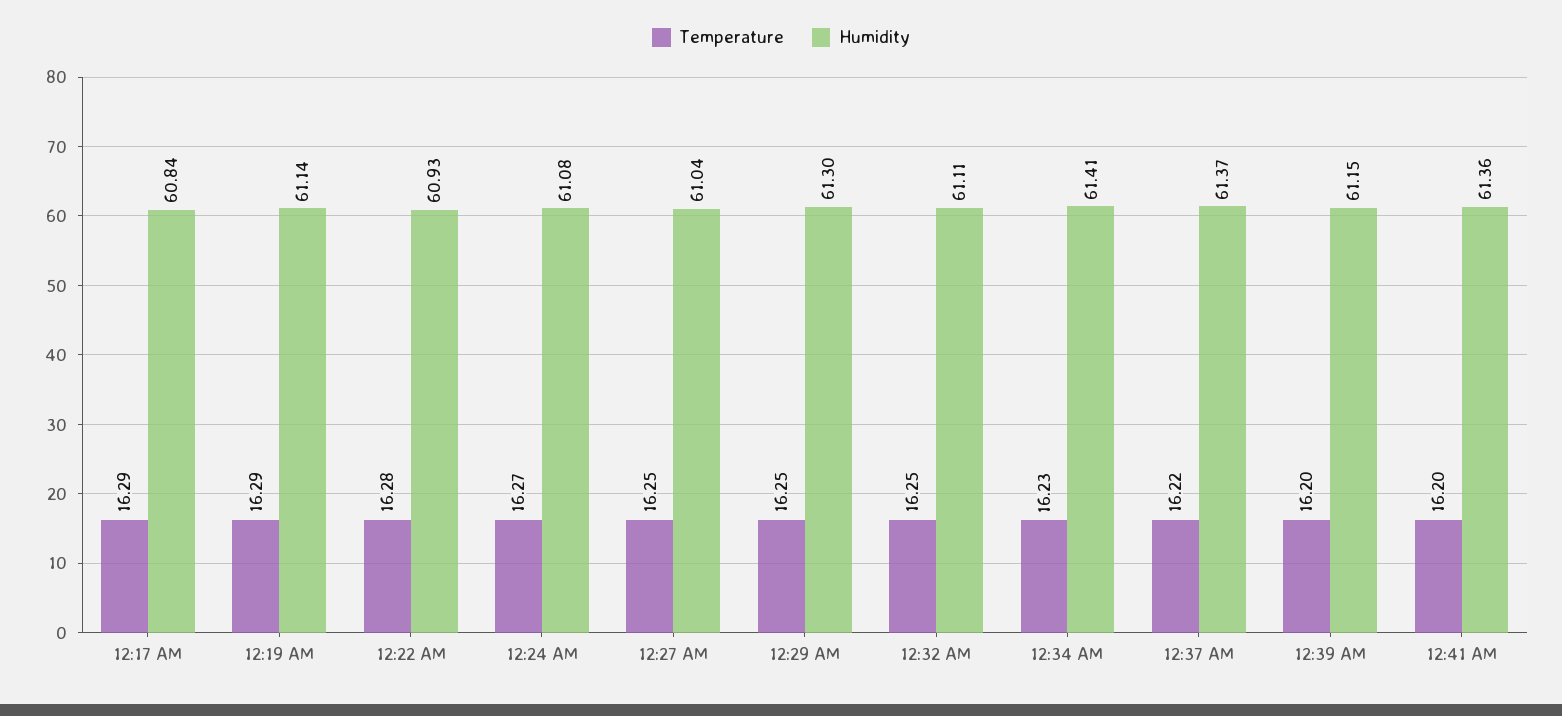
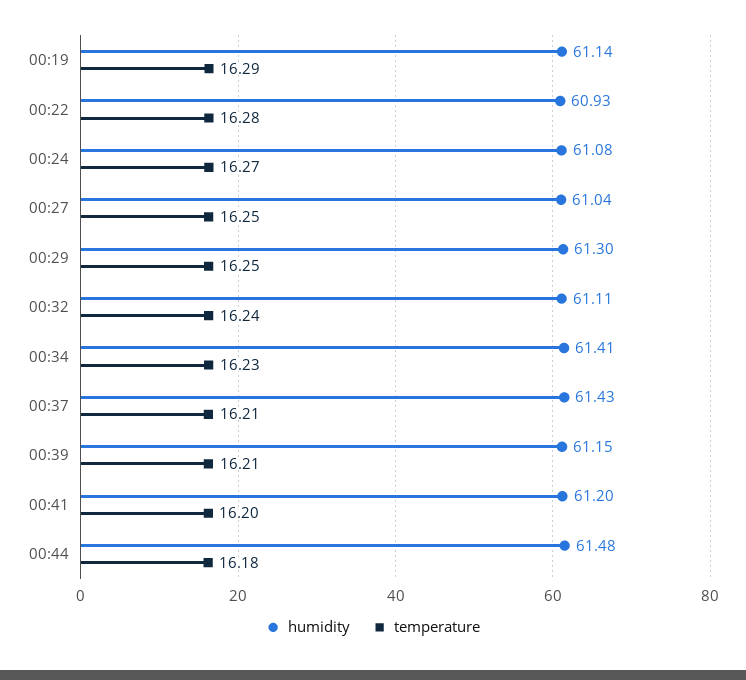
Temperature, 12:17 AM: 16.29 -> none
Humidity, 12:17 AM: 60.84 -> none
Temperature, 12:32 AM: 16.25 -> 16.24
Temperature, 12:37 AM: 16.22 -> 16.21
Humidity, 12:37 AM: 61.37 -> 61.43
Temperature, 12:39 AM: 16.2 -> 16.21
Humidity, 12:41 AM: 61.36 -> 61.2
Humidity, 00:44: none -> 61.48
Temperature, 00:44: none -> 16.18

